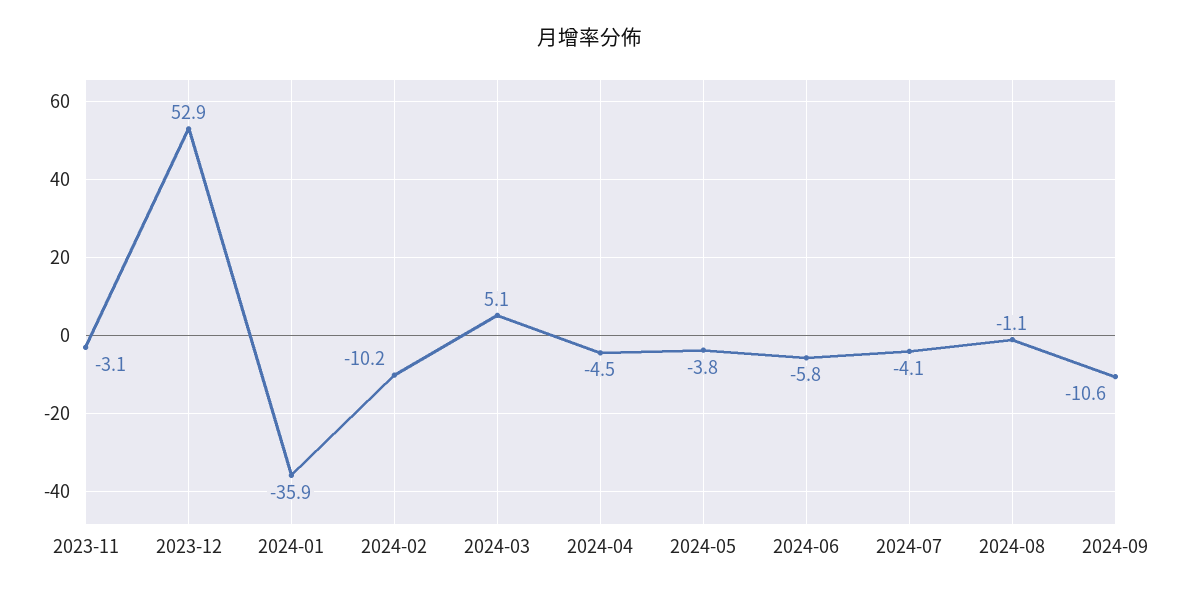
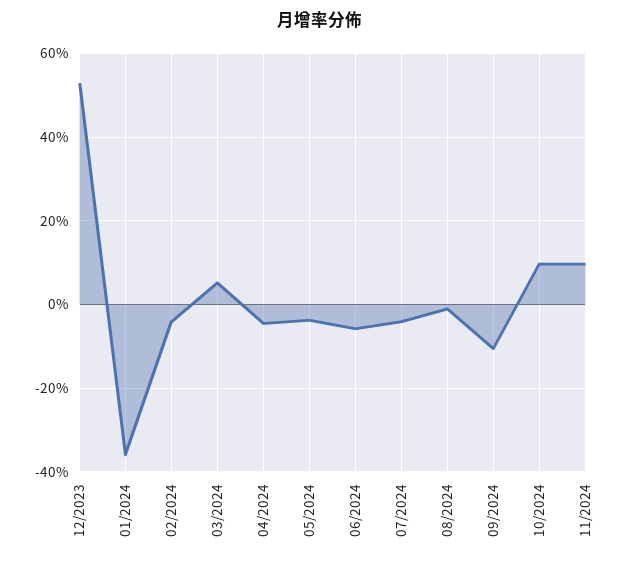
2023-11: -3.1 -> none
2024-02: -10.2 -> -4
10/2024: none -> 10
11/2024: none -> 10

